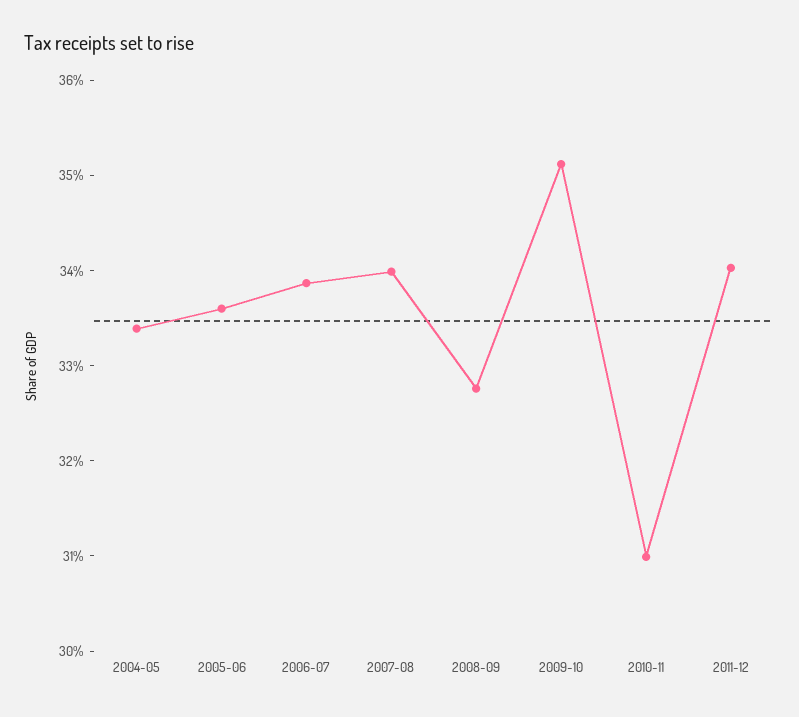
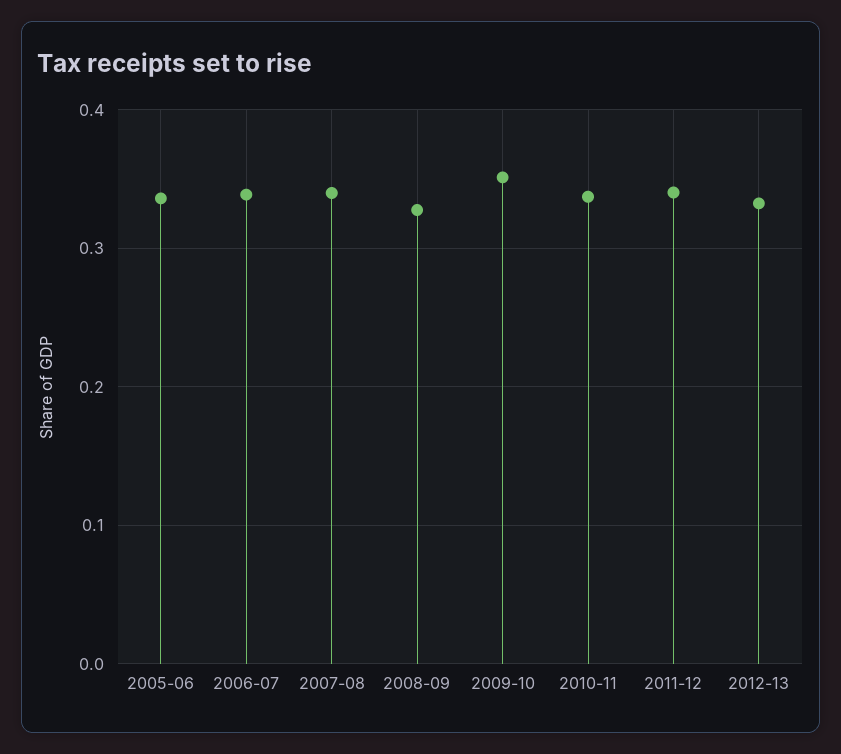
2004-05: 0.334 -> none
2010-11: 0.31 -> 0.34
2012-13: none -> 0.33

